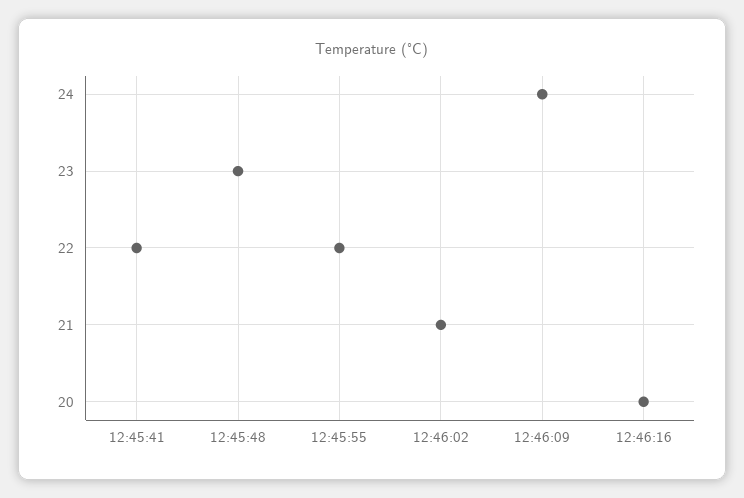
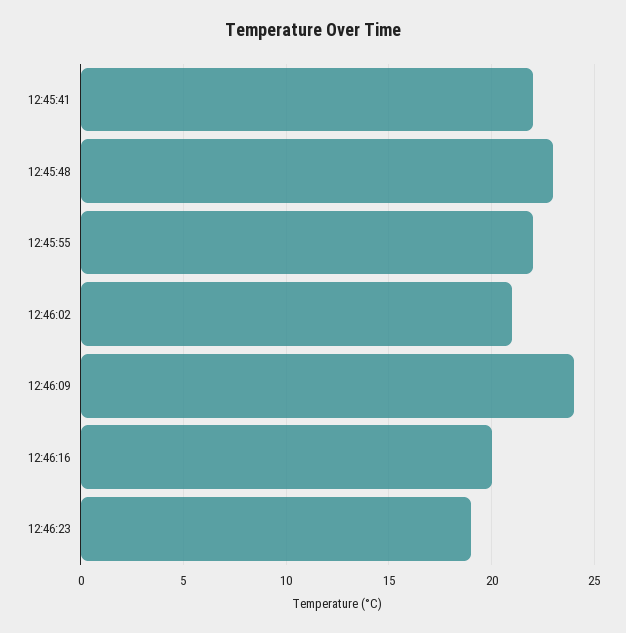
12:46:23: none -> 19

